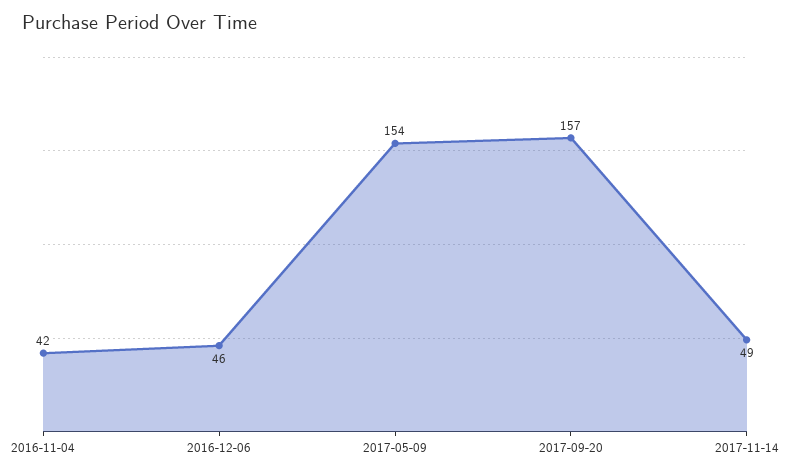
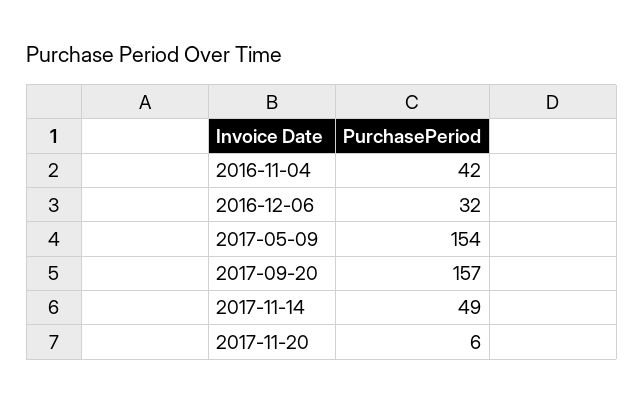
2016-12-06: 46 -> 32
2017-11-20: none -> 6

